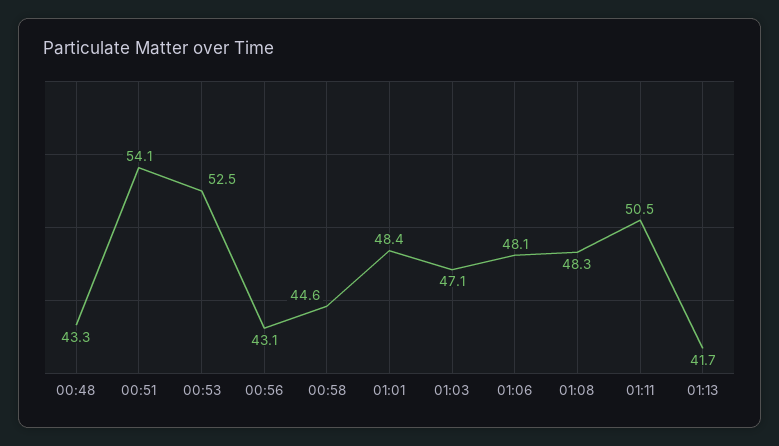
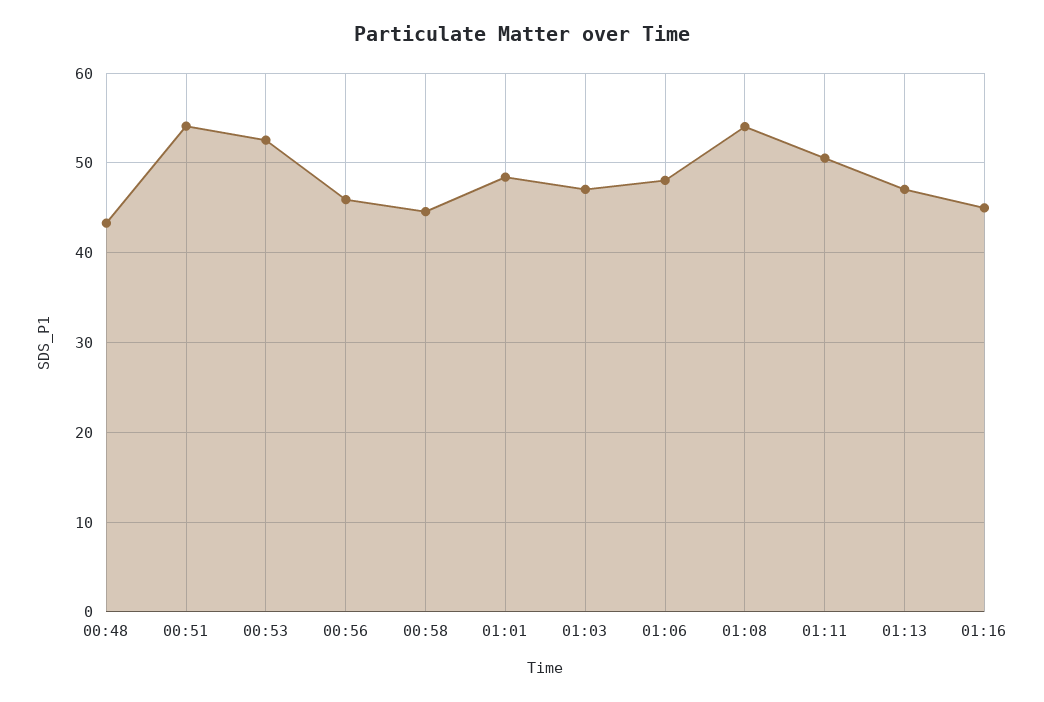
00:56: 43.1 -> 46
01:08: 48.3 -> 54
01:13: 41.7 -> 47
01:16: none -> 45

